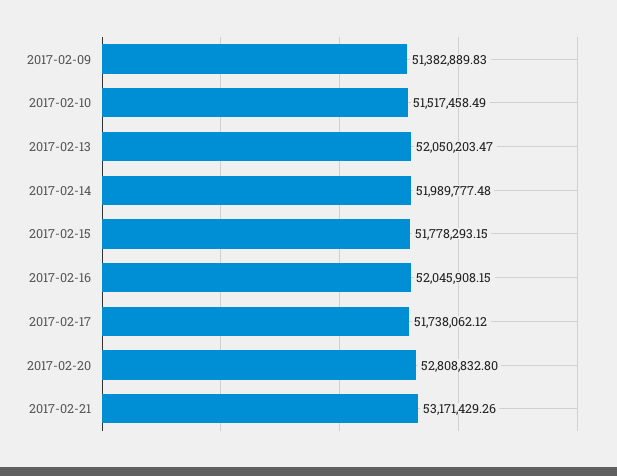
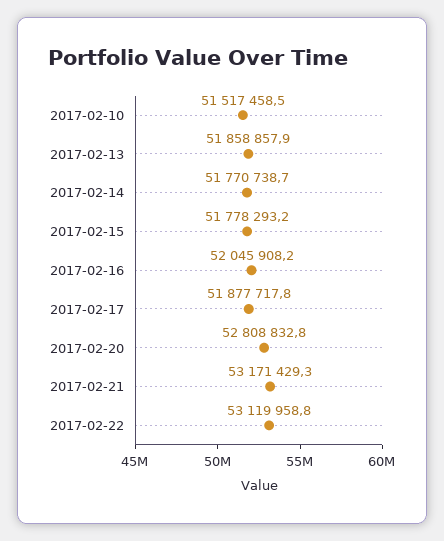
2017-02-09: 51382889.83 -> none
2017-02-13: 52050203.47 -> 51858857.9
2017-02-14: 51989777.48 -> 51770738.7
2017-02-17: 51738062.12 -> 51877717.8
2017-02-22: none -> 53119958.8

